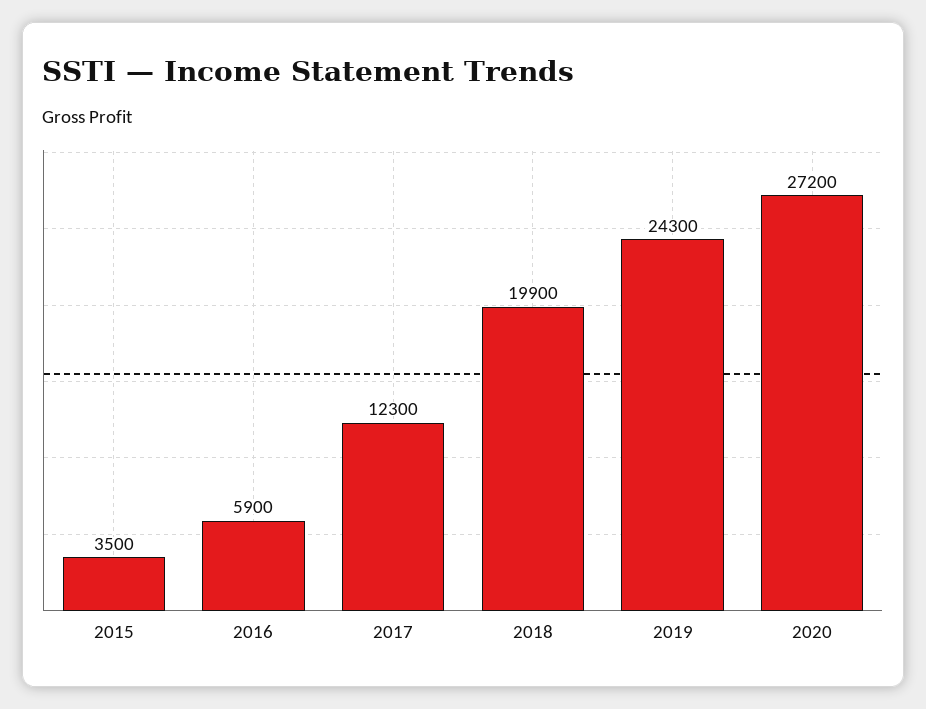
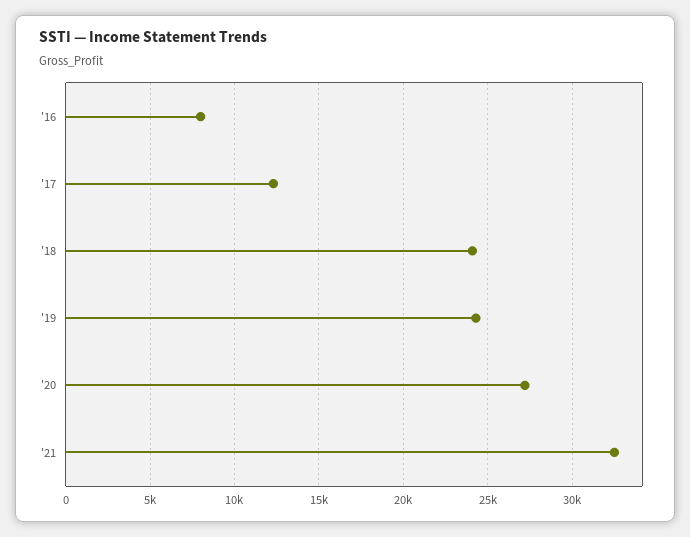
2015: 3500 -> none
2016: 5900 -> 8000
2018: 19900 -> 24000
'21: none -> 32500

